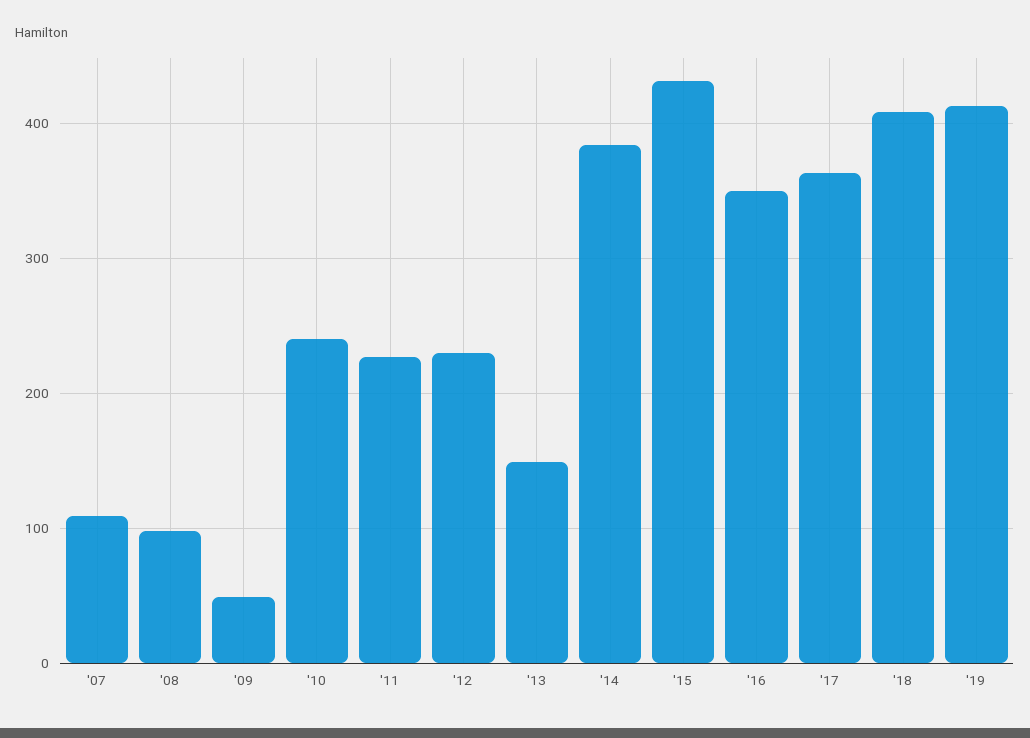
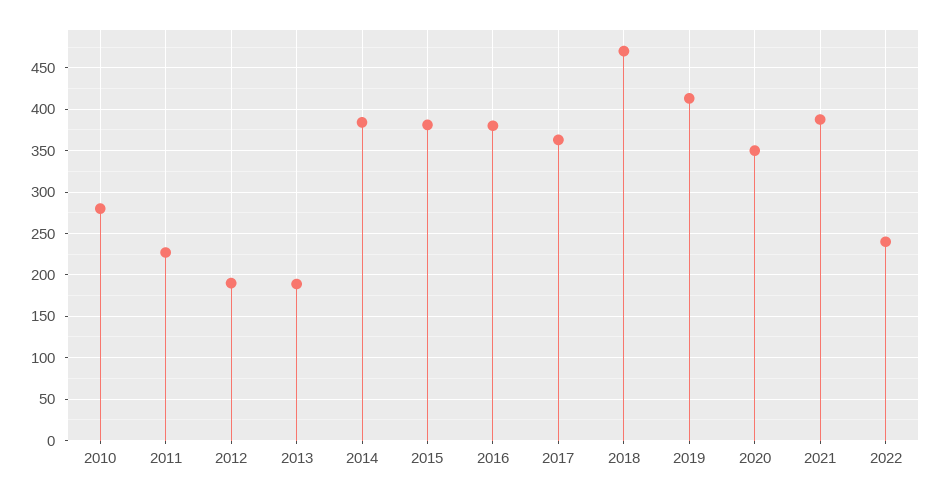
'07: 110 -> none
'08: 100 -> none
'09: 50 -> none
'10: 240 -> 280
'12: 230 -> 190
'13: 150 -> 190
'15: 430 -> 380
'16: 350 -> 380
'18: 410 -> 470
2020: none -> 350
2021: none -> 390
2022: none -> 240

